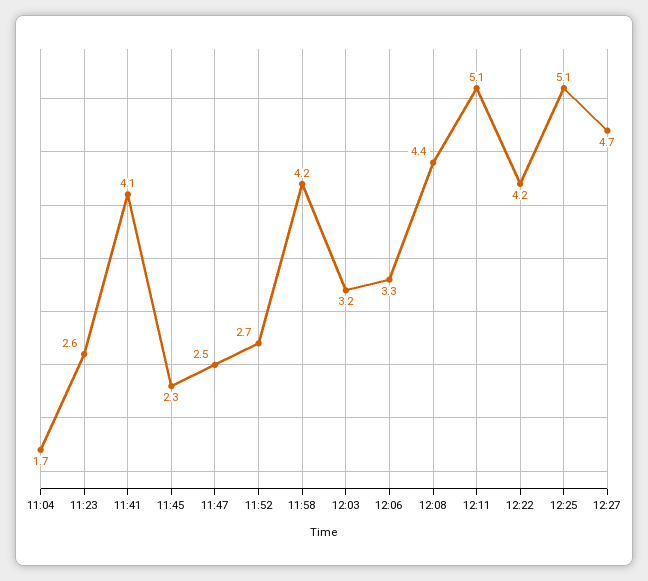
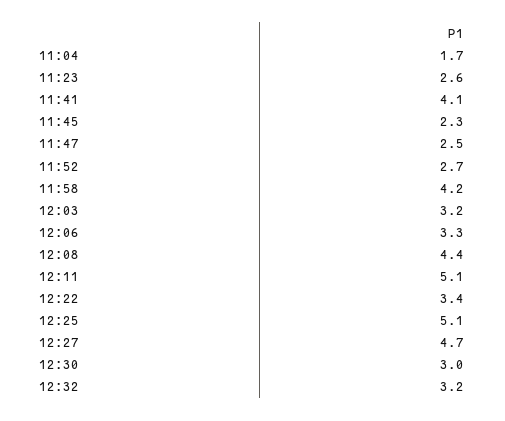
12:22: 4.2 -> 3.4
12:30: none -> 3
12:32: none -> 3.2

